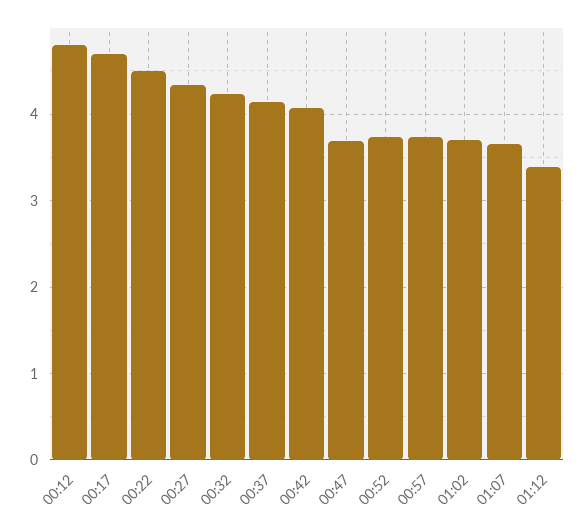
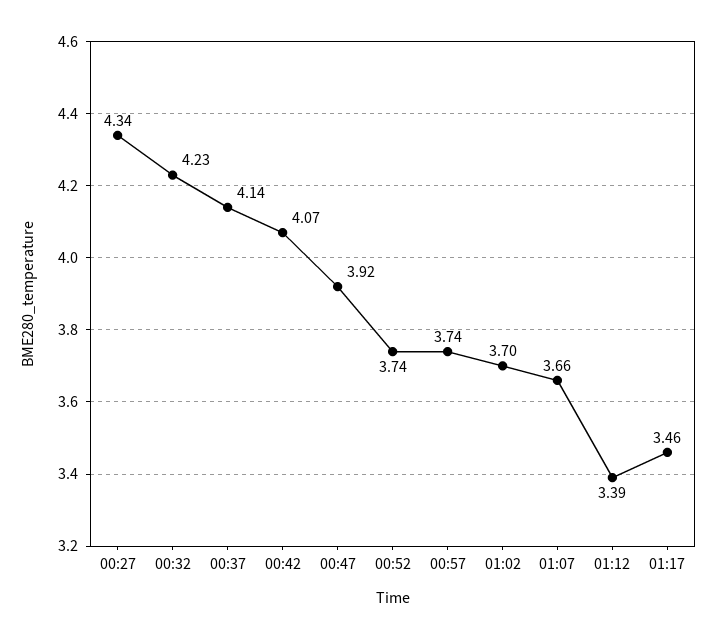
00:12: 4.8 -> none
00:17: 4.7 -> none
00:22: 4.5 -> none
00:47: 3.7 -> 3.92
01:17: none -> 3.46

